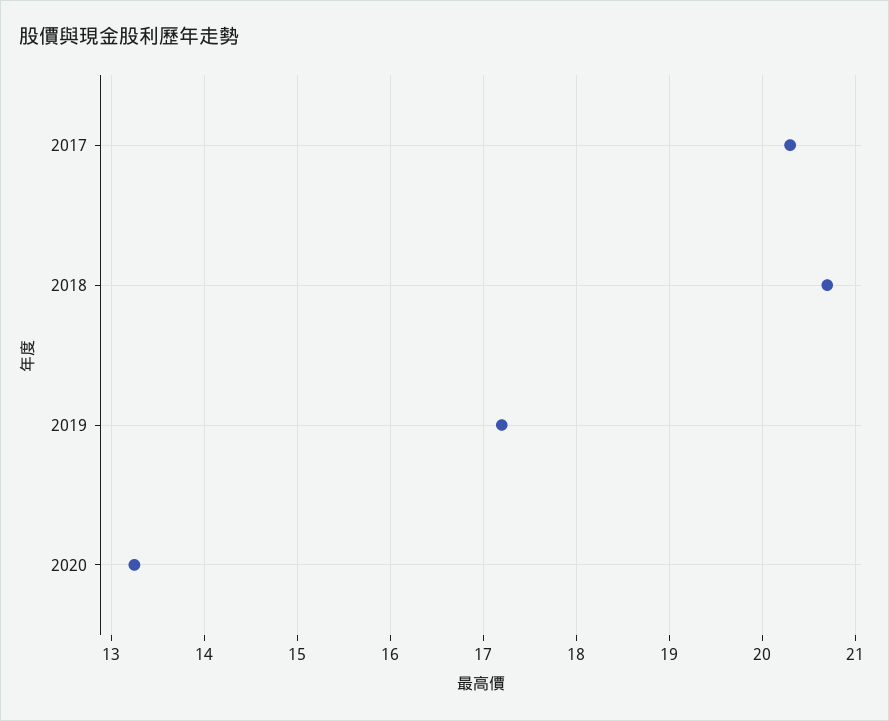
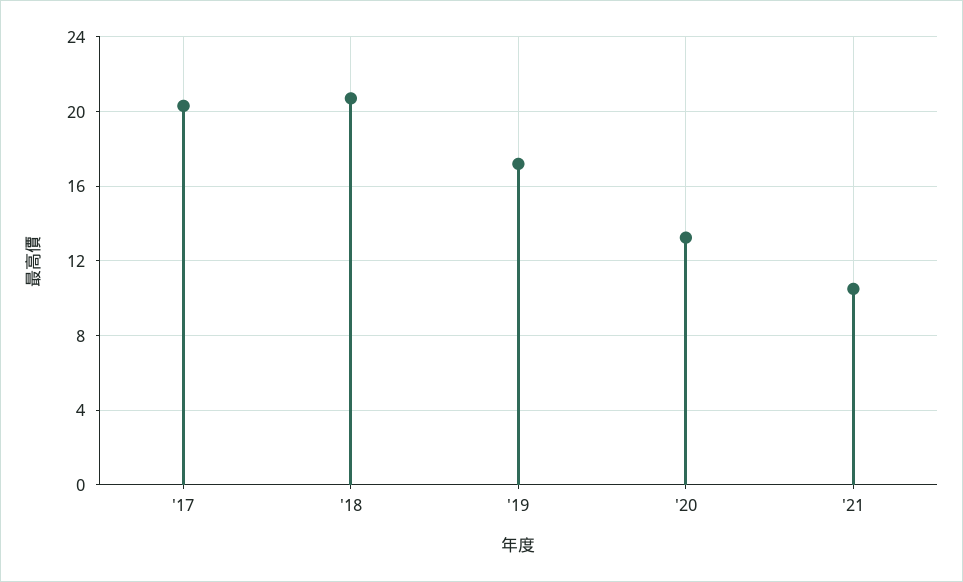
'21: none -> 10.5

